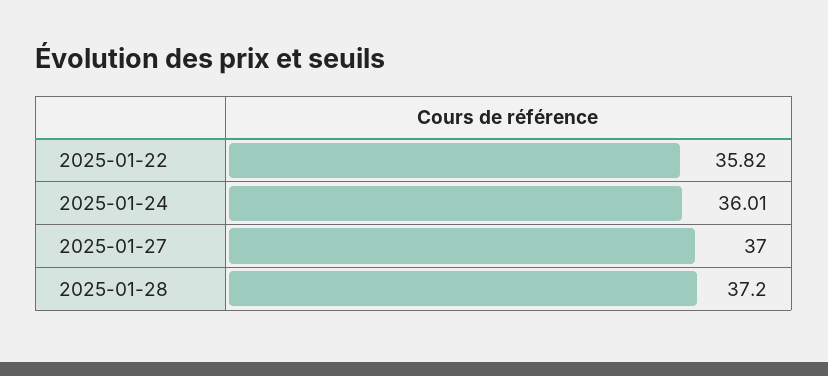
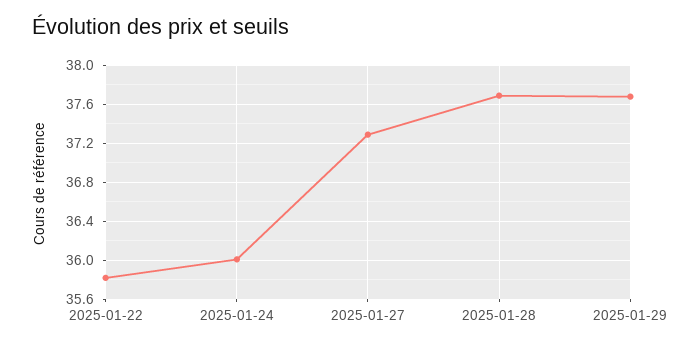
2025-01-27: 37 -> 37.3
2025-01-28: 37.2 -> 37.7
2025-01-29: none -> 37.7

